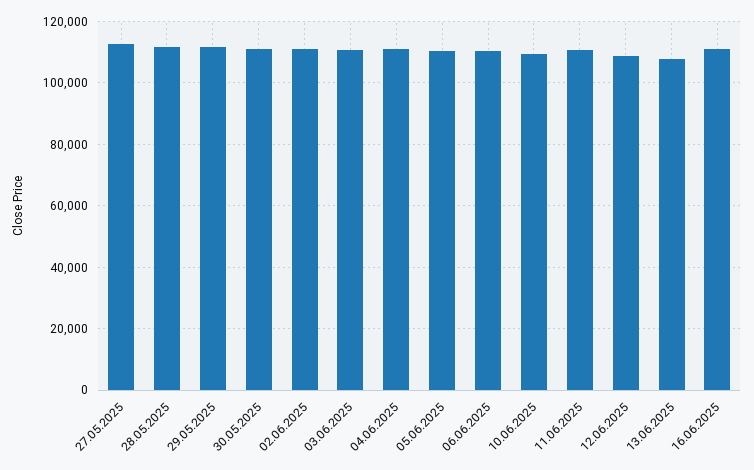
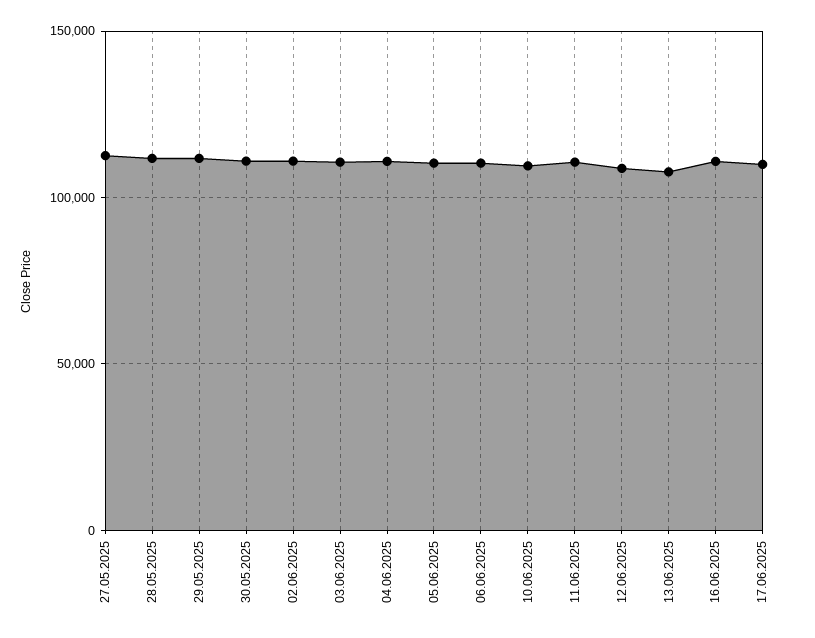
17.06.2025: none -> 110000

